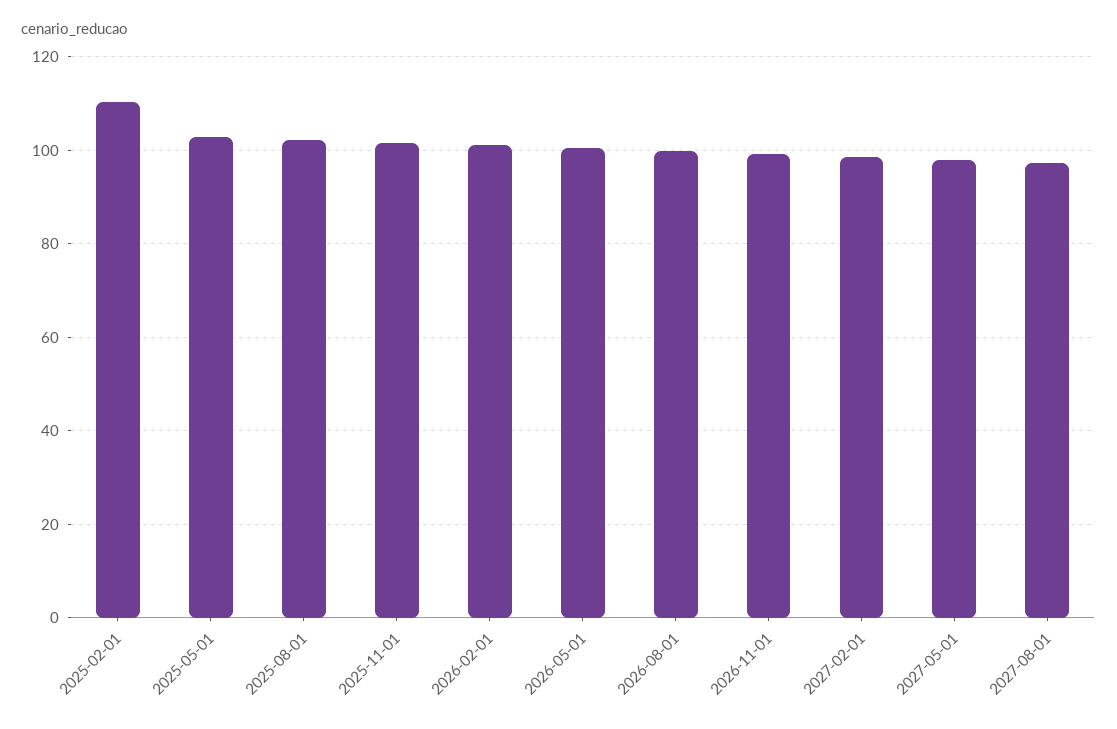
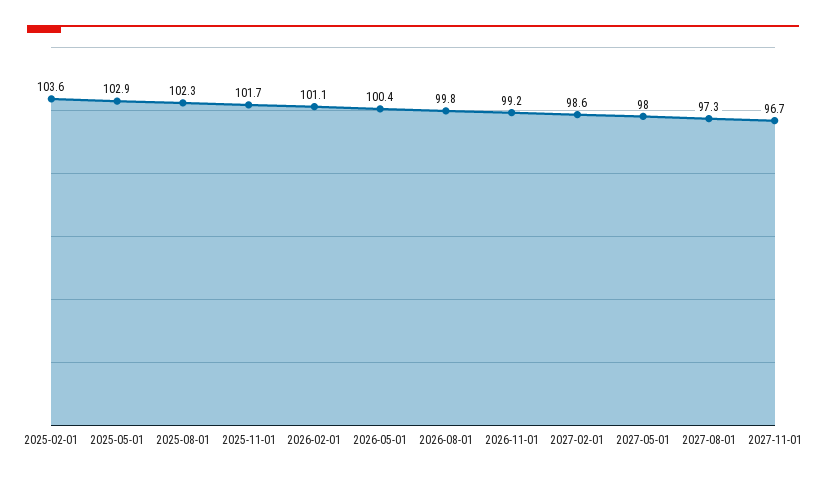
2025-02-01: 110 -> 103.6
2027-11-01: none -> 96.7

